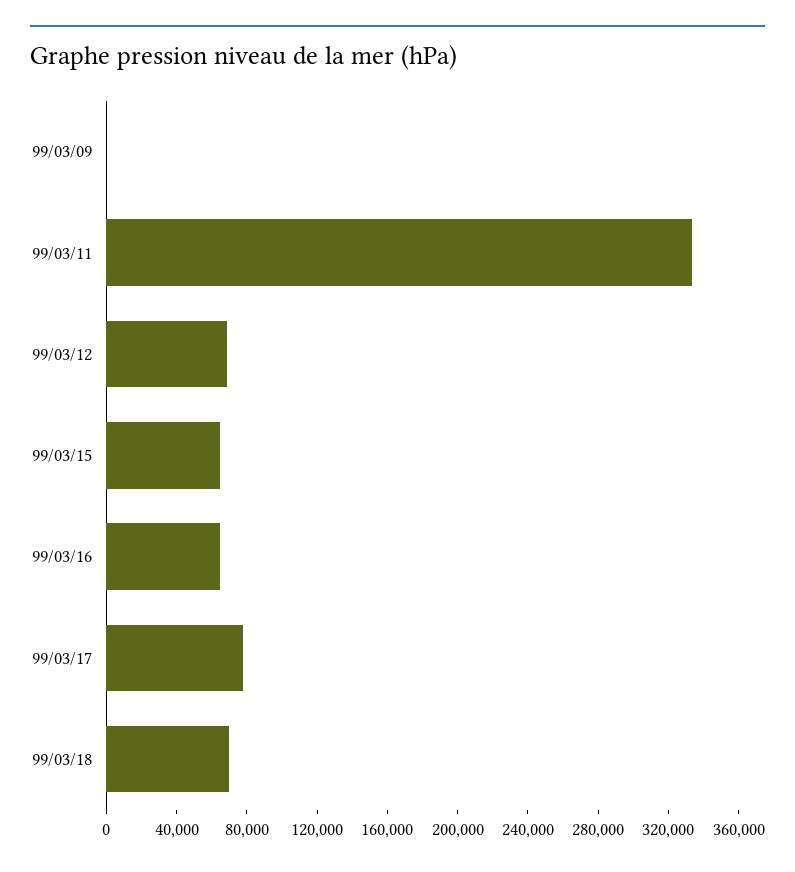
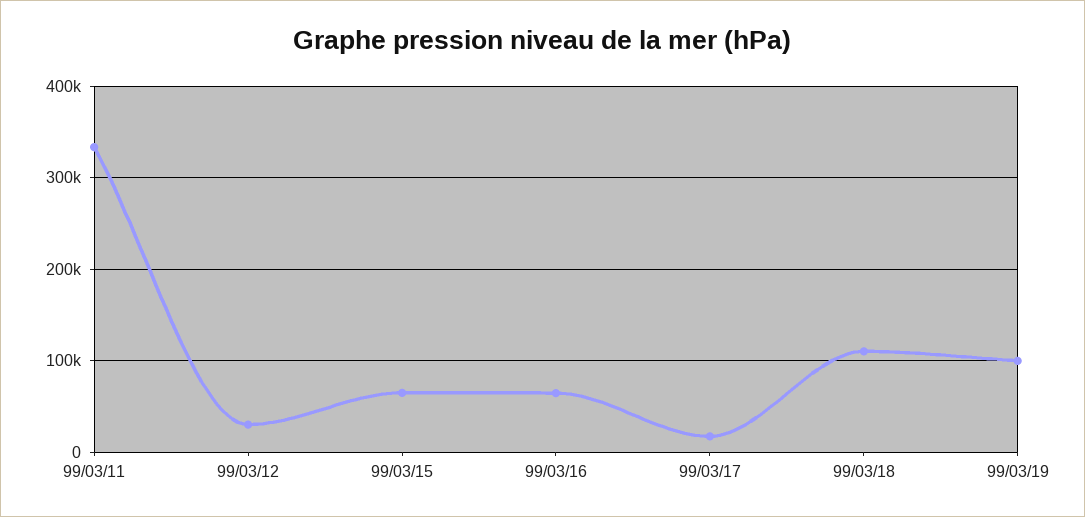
99/03/09: 0 -> none
99/03/12: 70000 -> 30000
99/03/17: 80000 -> 20000
99/03/18: 70000 -> 110000
99/03/19: none -> 100000

